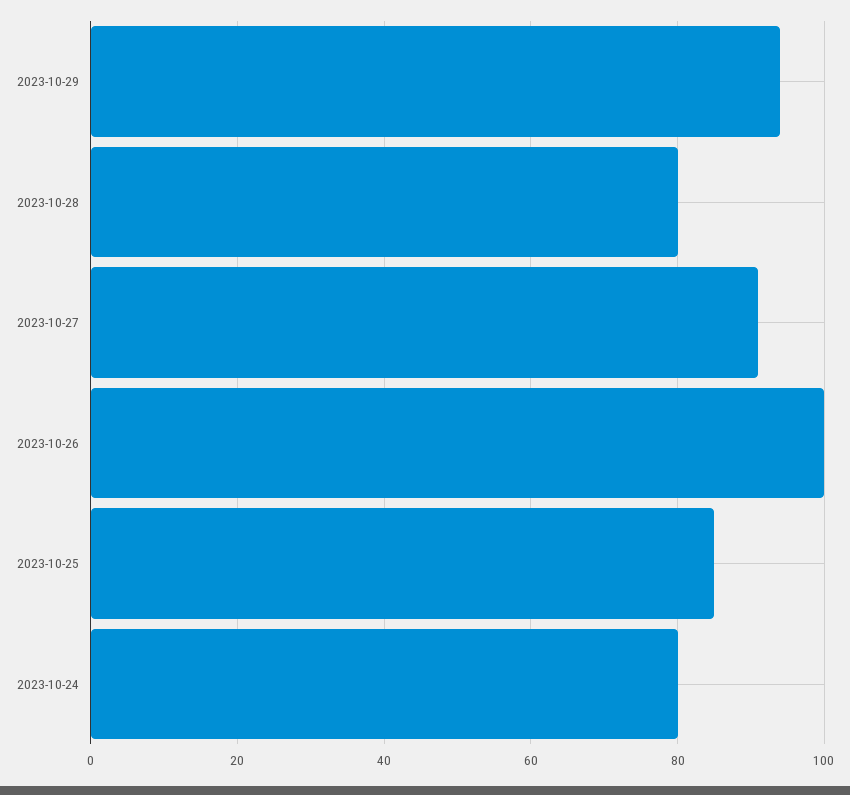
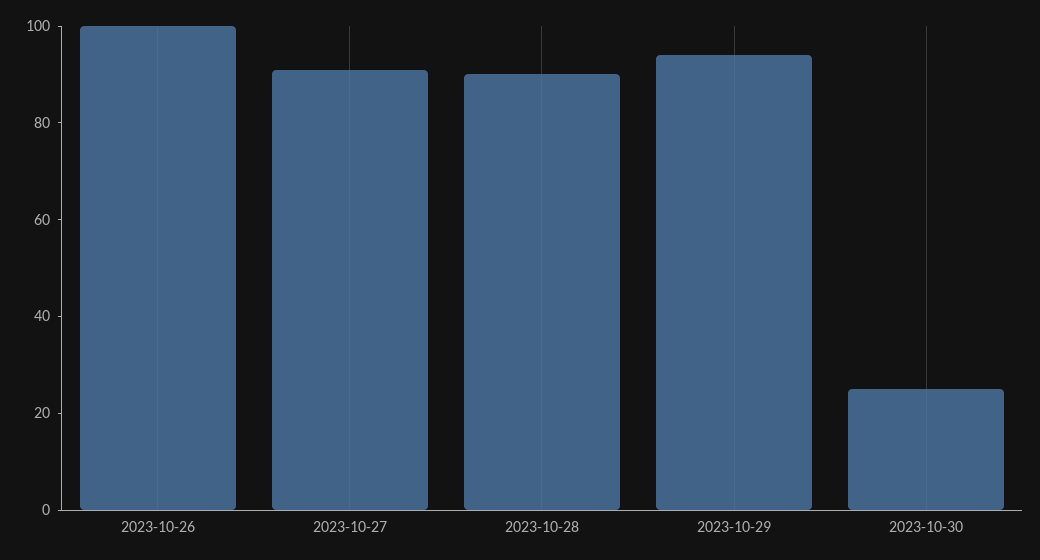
2023-10-28: 80 -> 90
2023-10-25: 85 -> none
2023-10-24: 80 -> none
2023-10-30: none -> 25

